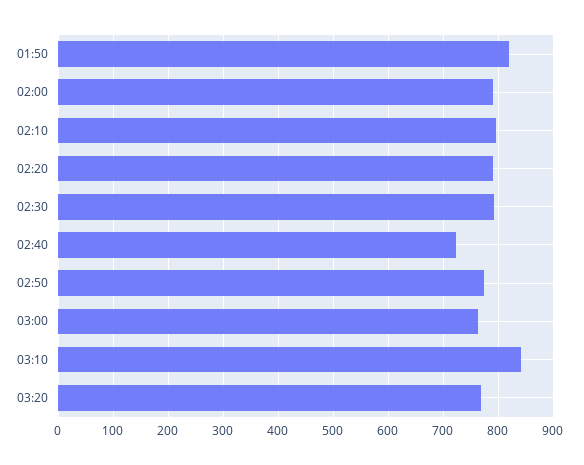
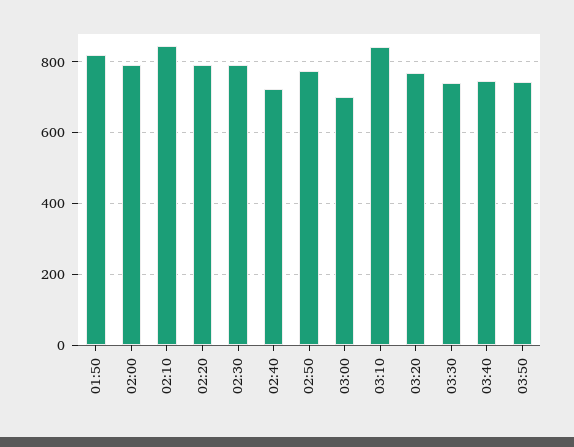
02:10: 800 -> 840
03:00: 760 -> 700
03:30: none -> 740
03:40: none -> 740
03:50: none -> 740

